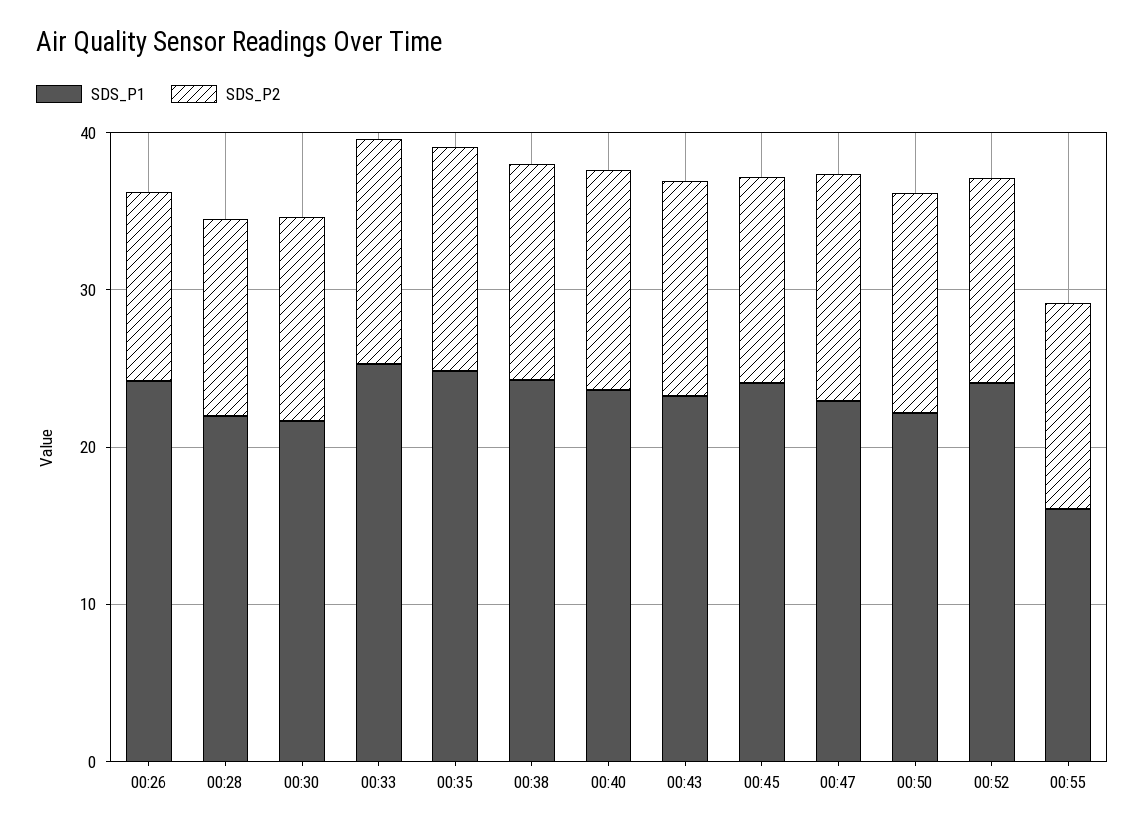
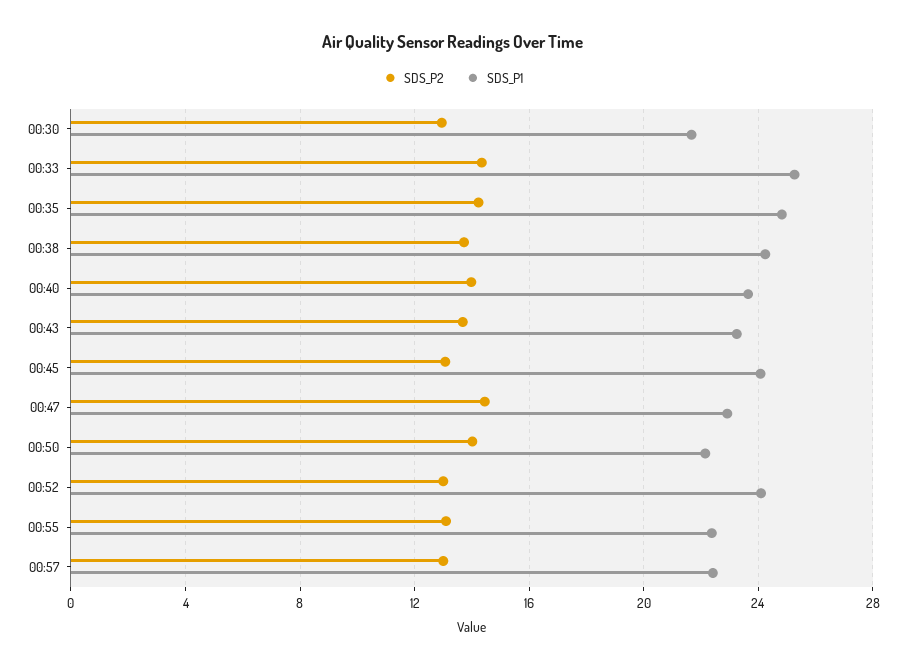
SDS_P1, 00:26: 24 -> none
SDS_P2, 00:26: 12 -> none
SDS_P1, 00:28: 22 -> none
SDS_P2, 00:28: 12 -> none
SDS_P1, 00:55: 16 -> 22.5
SDS_P2, 00:57: none -> 13
SDS_P1, 00:57: none -> 22.5

